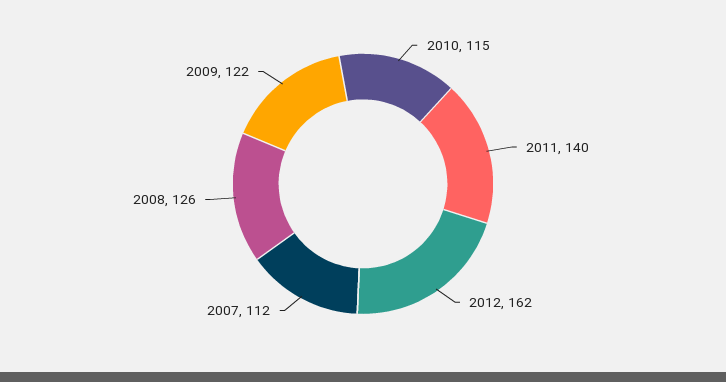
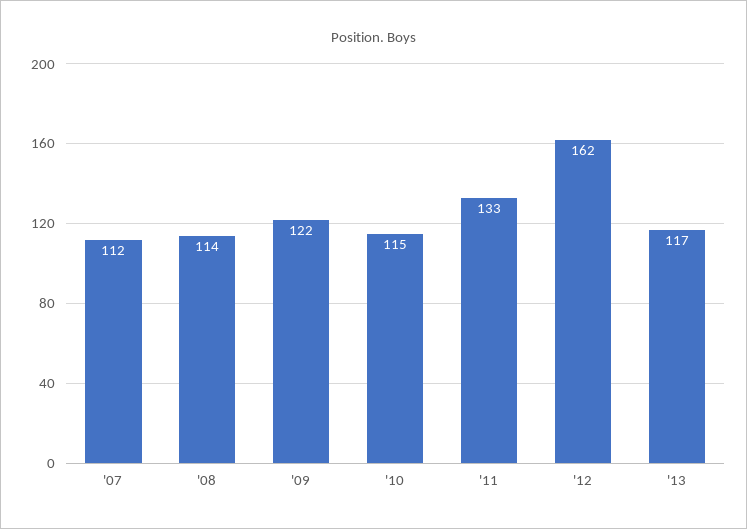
2011: 140 -> 133
2008: 126 -> 114
'13: none -> 117

